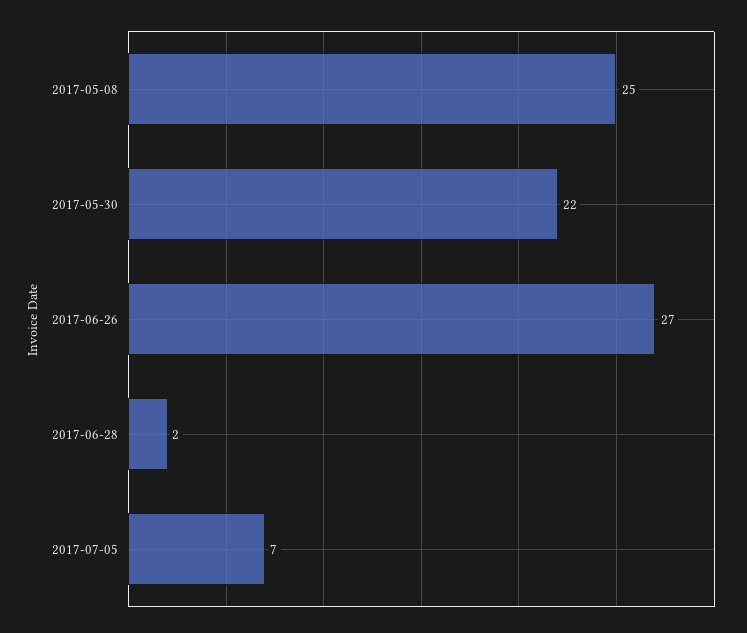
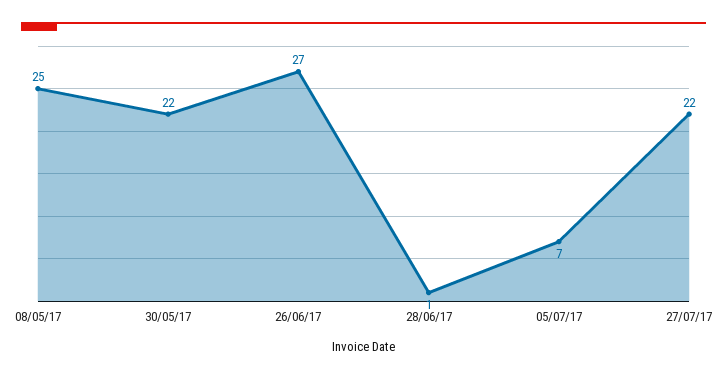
2017-06-28: 2 -> 1
27/07/17: none -> 22

